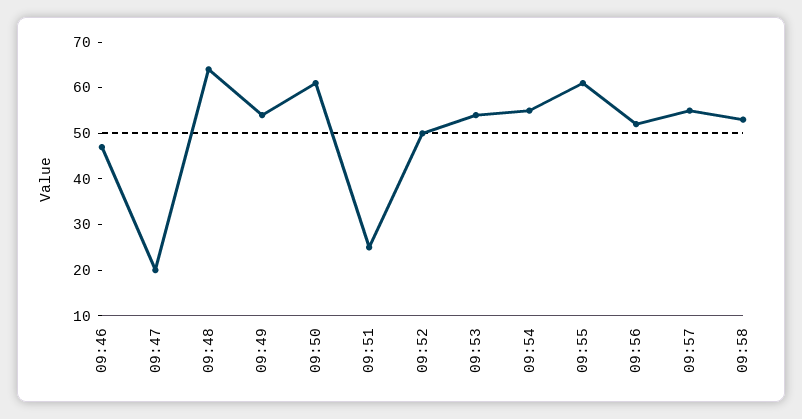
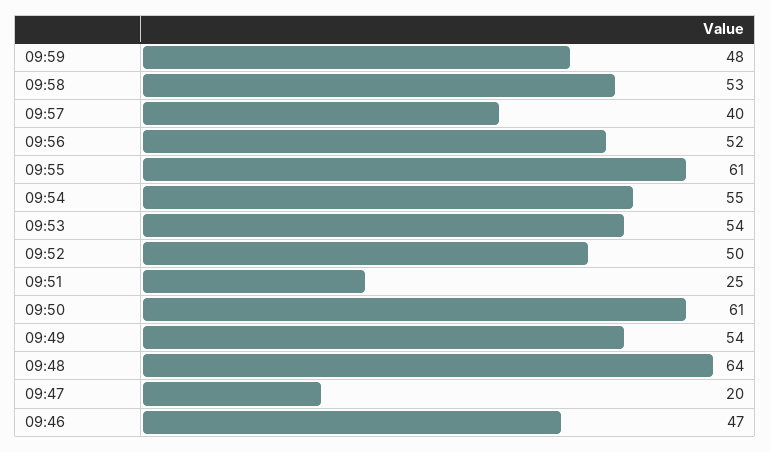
09:57: 55 -> 40
09:59: none -> 48

